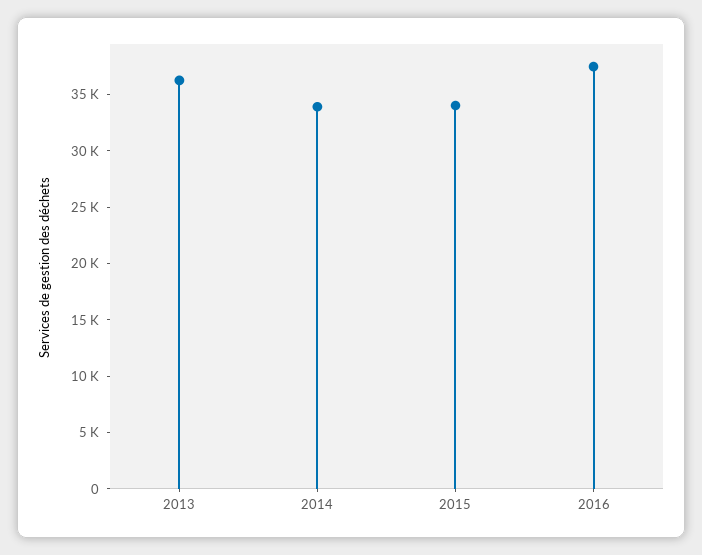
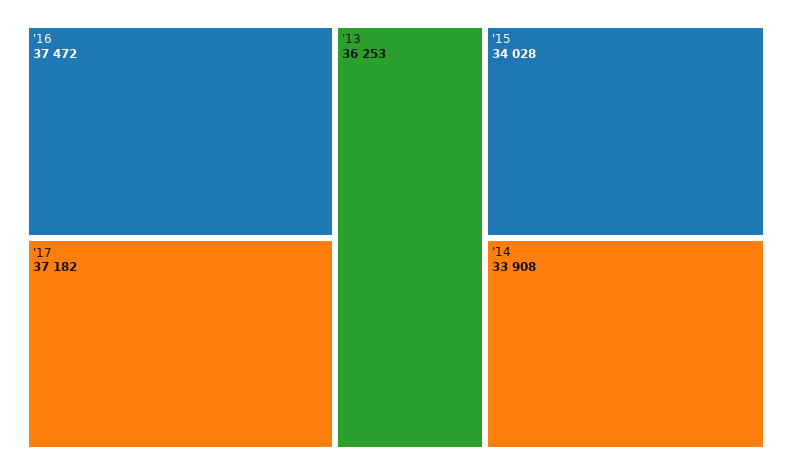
'17: none -> 37182

